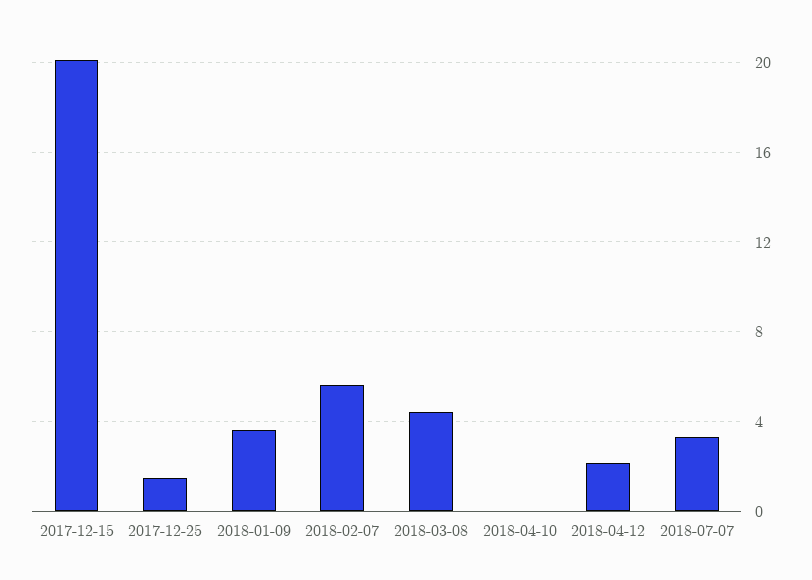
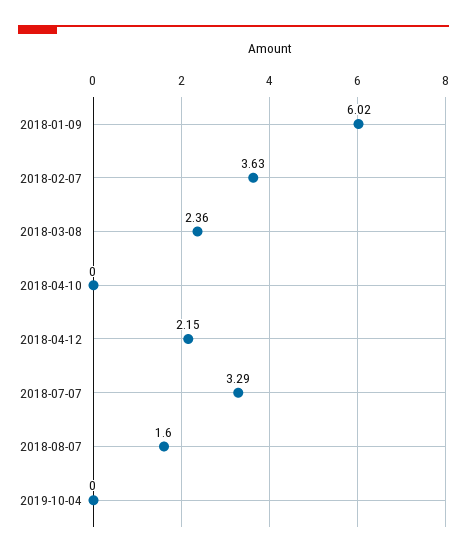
2017-12-15: 20 -> none
2017-12-25: 1.5 -> none
2018-01-09: 3.5 -> 6.02
2018-02-07: 5.5 -> 3.63
2018-03-08: 4.5 -> 2.36
2018-08-07: none -> 1.6
2019-10-04: none -> 0

